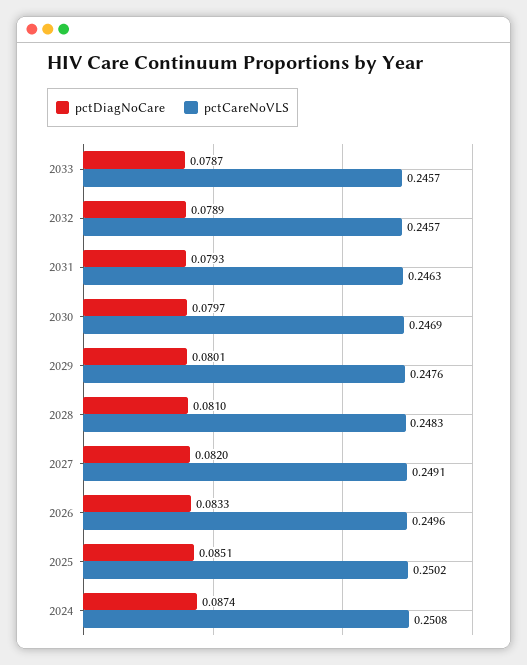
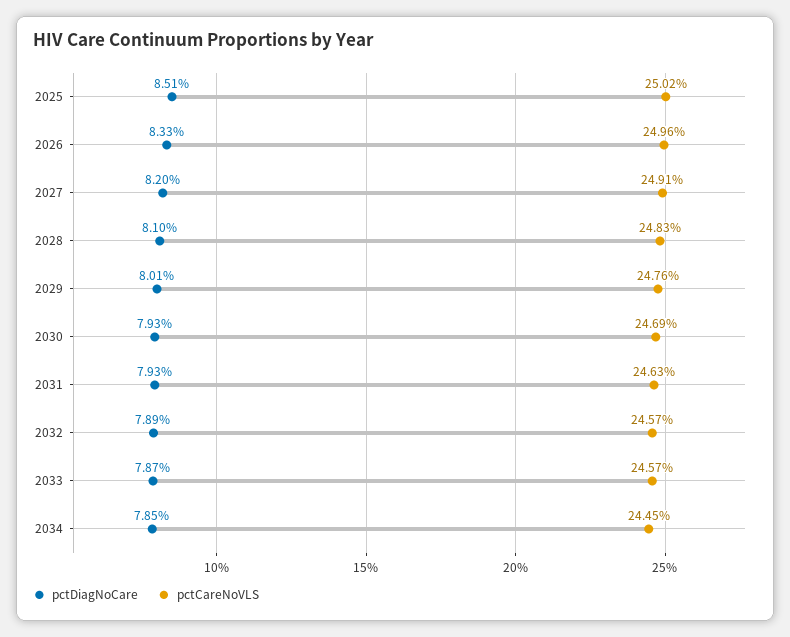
pctDiagNoCare, 2030: 0.0797 -> 0.0793
pctDiagNoCare, 2024: 0.0874 -> none
pctCareNoVLS, 2024: 0.2508 -> none
pctDiagNoCare, 2034: none -> 0.0785
pctCareNoVLS, 2034: none -> 0.2445

